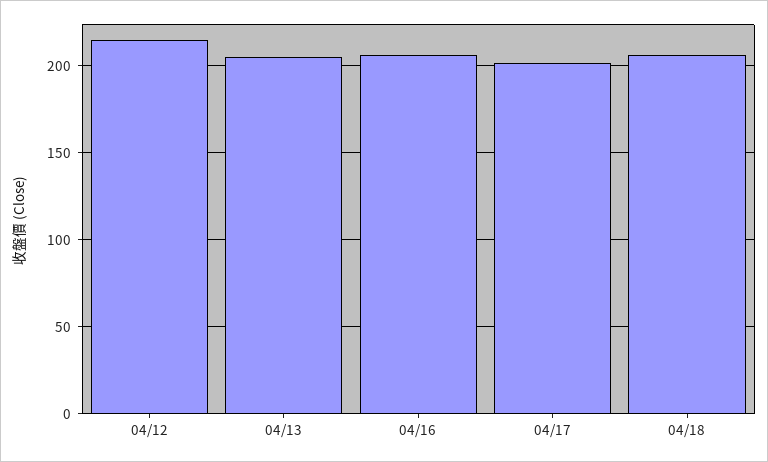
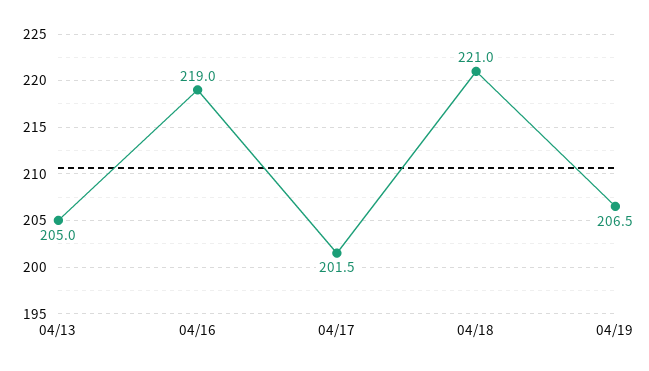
04/12: 215 -> none
04/16: 205 -> 219
04/18: 205 -> 221
04/19: none -> 206.5

